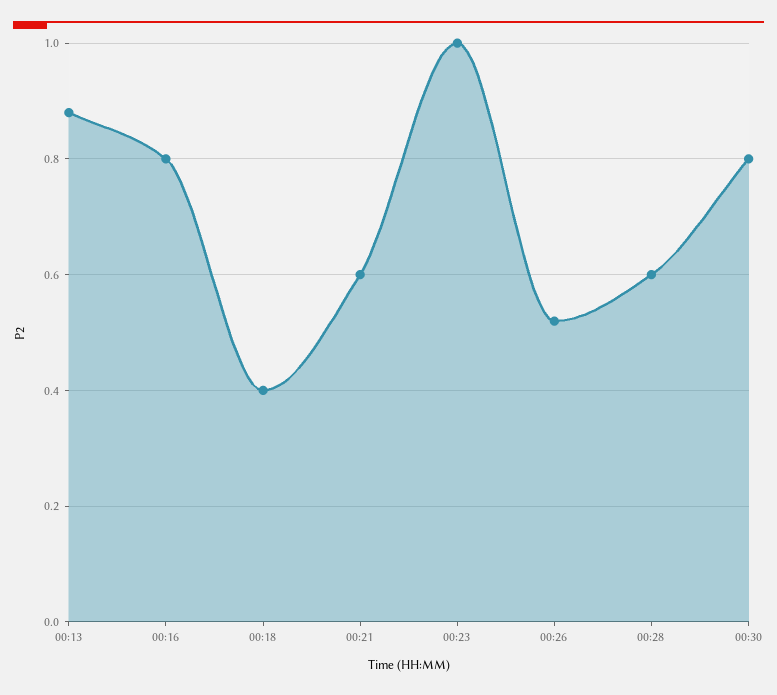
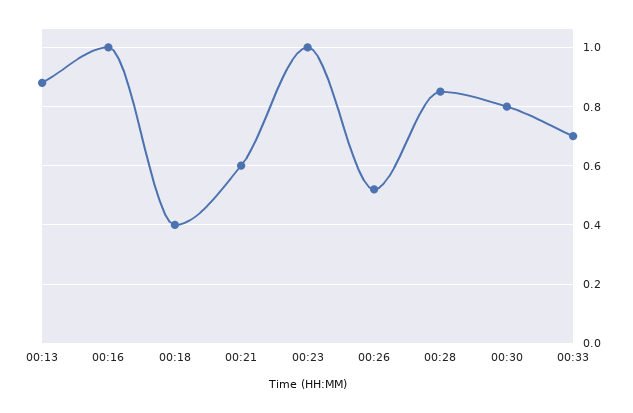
00:16: 0.8 -> 1
00:28: 0.6 -> 0.85
00:33: none -> 0.7

